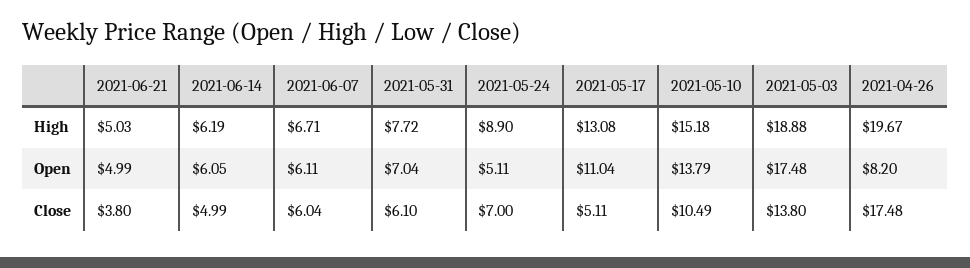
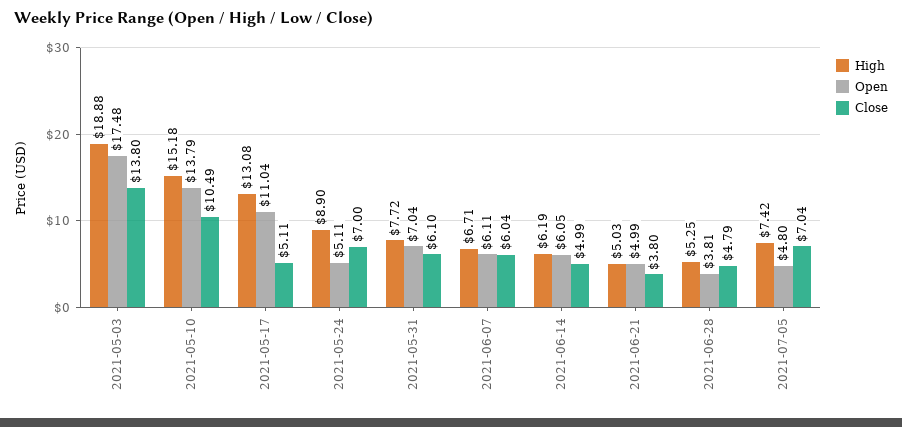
High, 2021-04-26: 19.67 -> none
Open, 2021-04-26: 8.2 -> none
Close, 2021-04-26: 17.48 -> none
High, 2021-06-28: none -> 5.25
Open, 2021-06-28: none -> 3.81
Close, 2021-06-28: none -> 4.79
High, 2021-07-05: none -> 7.42
Open, 2021-07-05: none -> 4.8
Close, 2021-07-05: none -> 7.04

